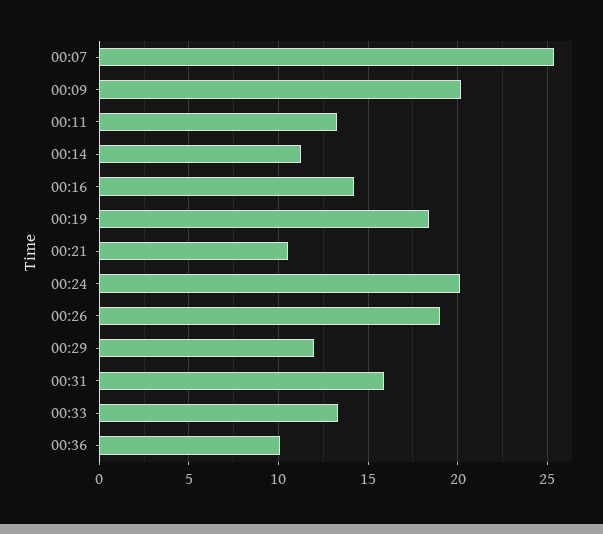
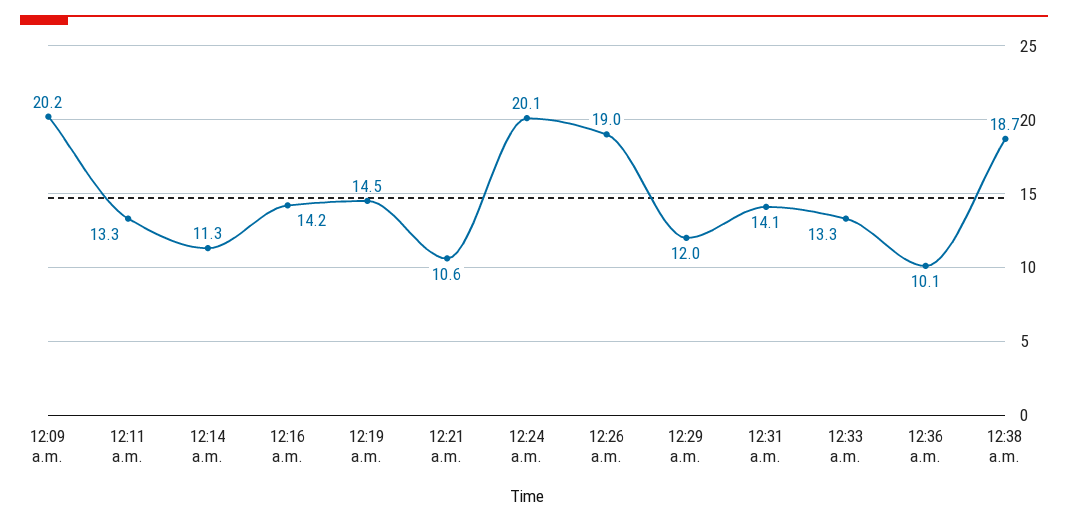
00:07: 25.5 -> none
00:19: 18.5 -> 14.5
00:31: 16 -> 14.1
12:38 a.m.: none -> 18.7

